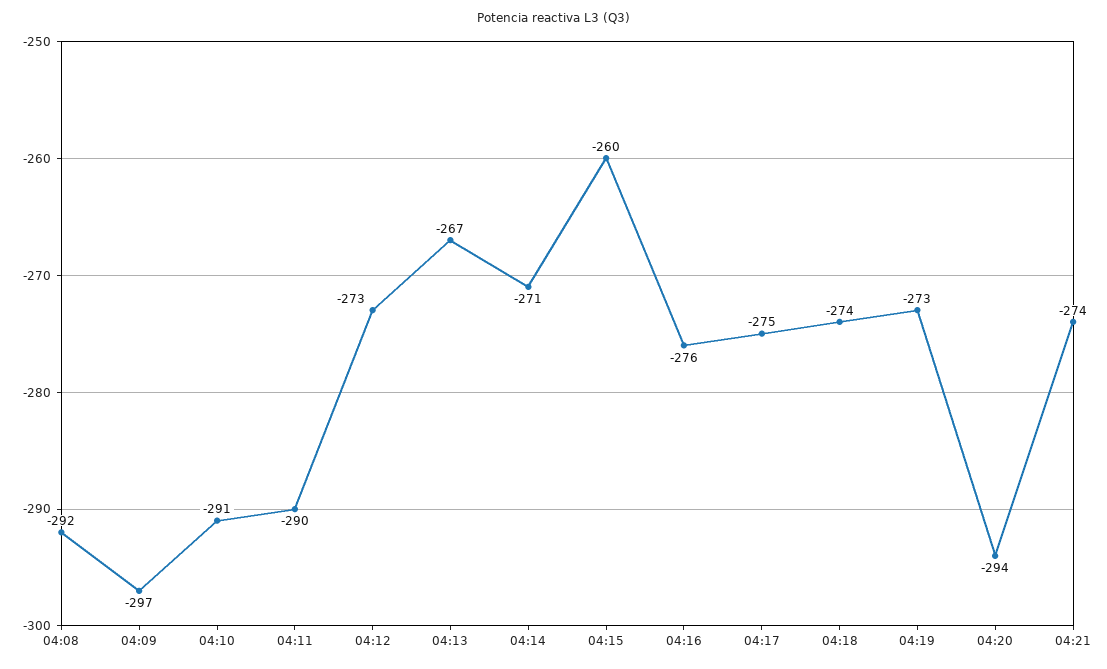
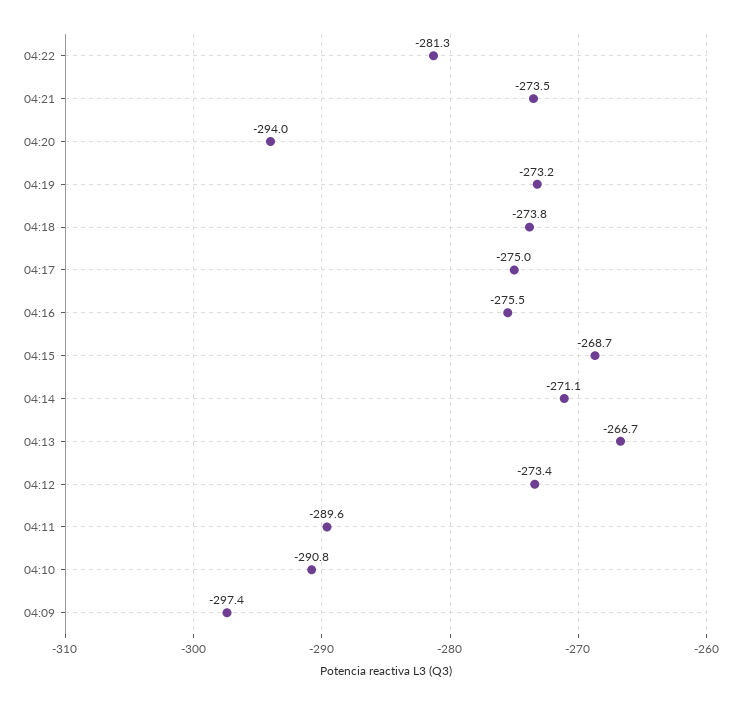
04:08: -292 -> none
04:15: -260 -> -268.7
04:22: none -> -281.3

